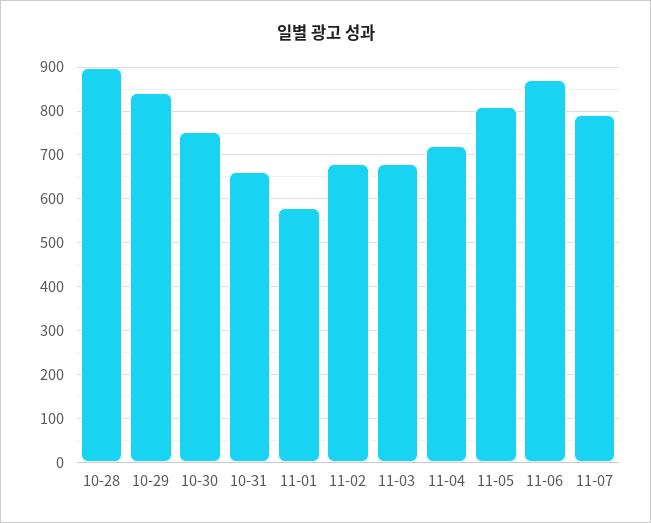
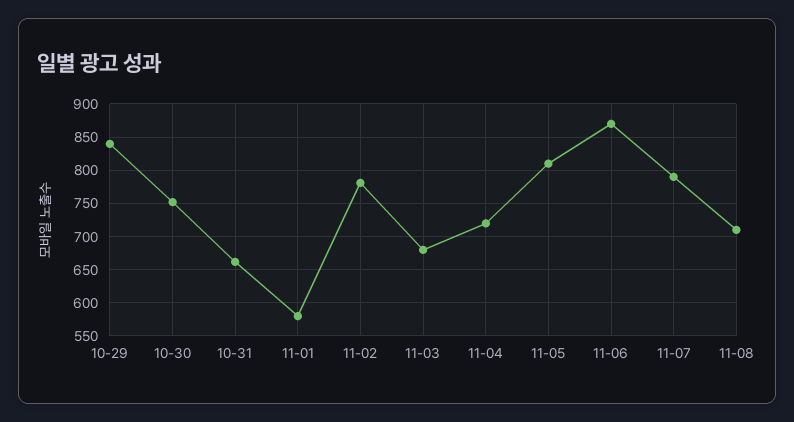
10-28: 900 -> none
11-02: 680 -> 780
11-08: none -> 710

